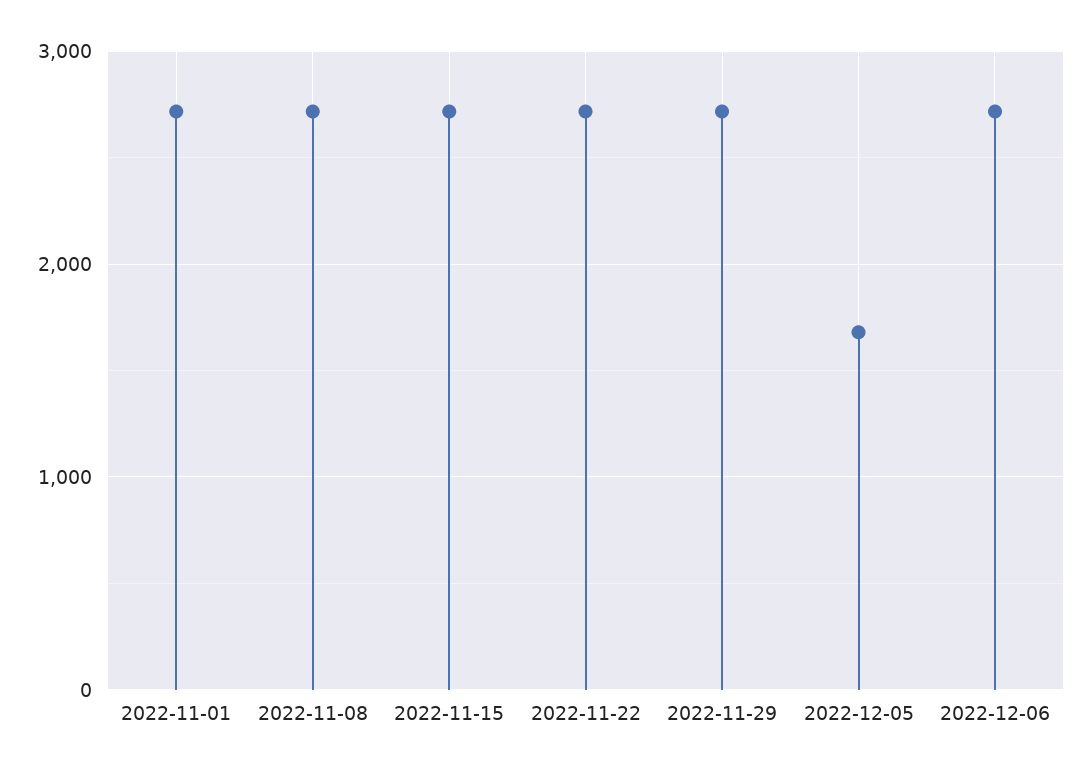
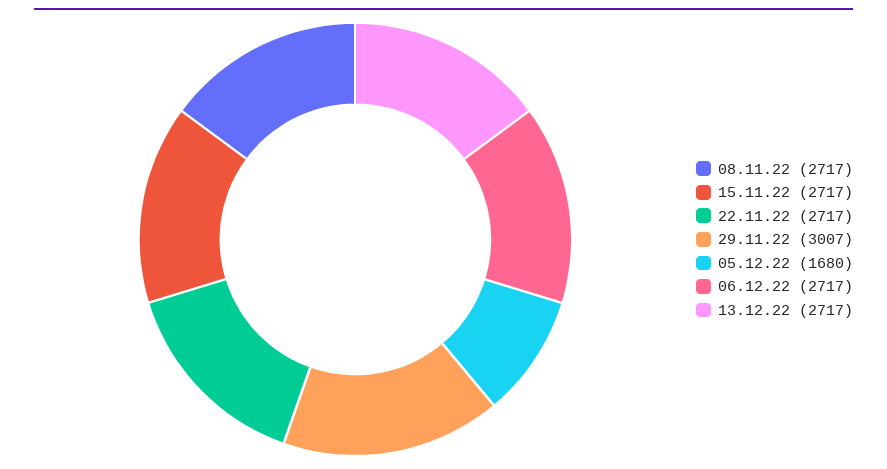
2022-11-01: 2700 -> none
2022-11-29: 2700 -> 3007
13.12.22: none -> 2717

